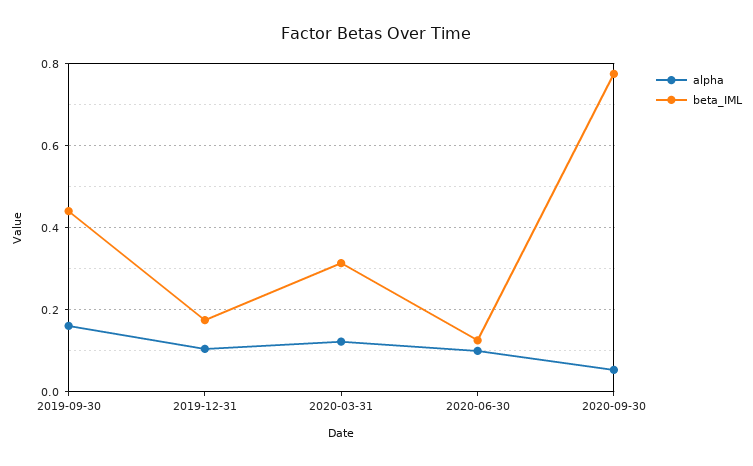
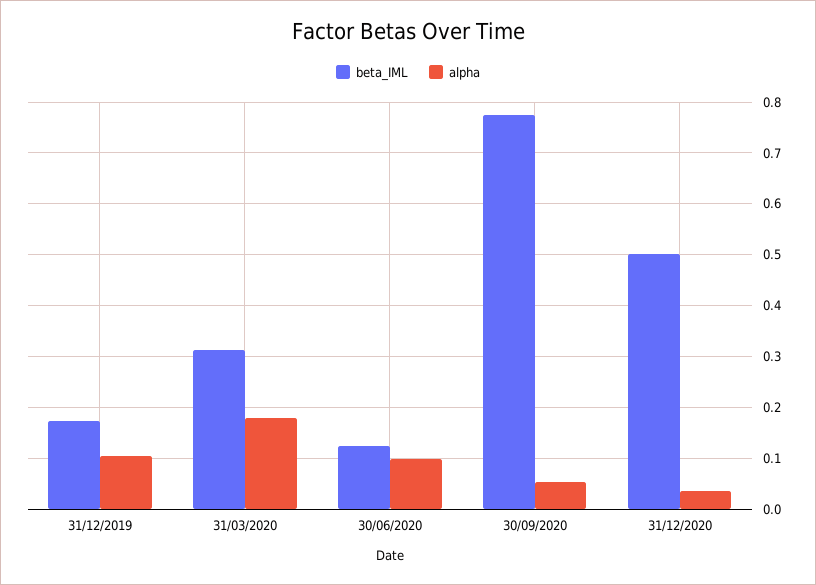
alpha, 2019-09-30: 0.16 -> none
beta_IML, 2019-09-30: 0.44 -> none
alpha, 2020-03-31: 0.12 -> 0.18
beta_IML, 31/12/2020: none -> 0.5
alpha, 31/12/2020: none -> 0.04

